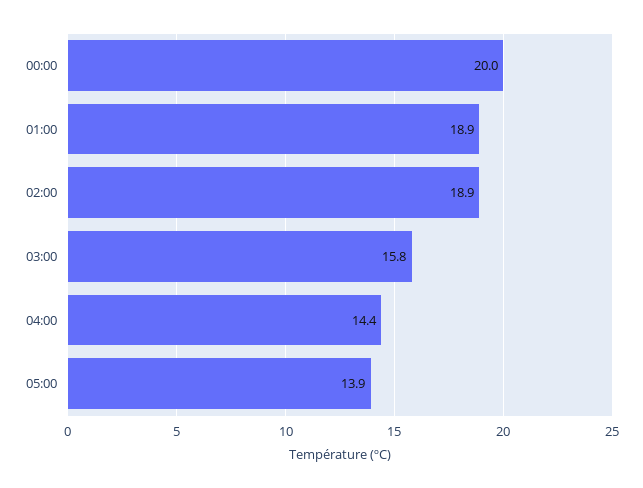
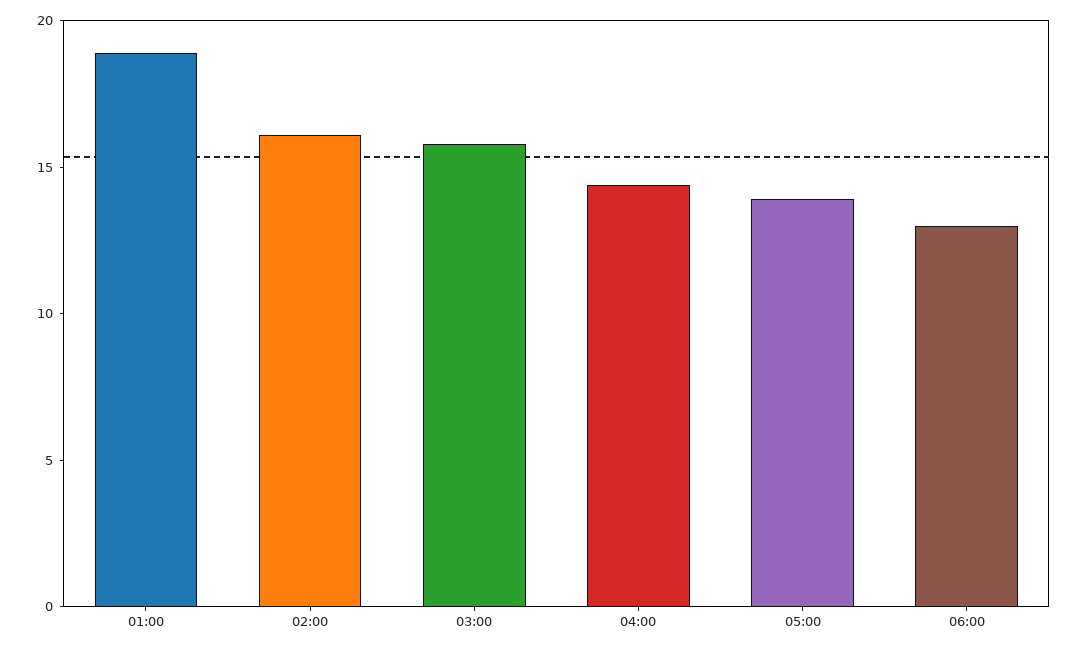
00:00: 20 -> none
02:00: 18.9 -> 16
06:00: none -> 13

